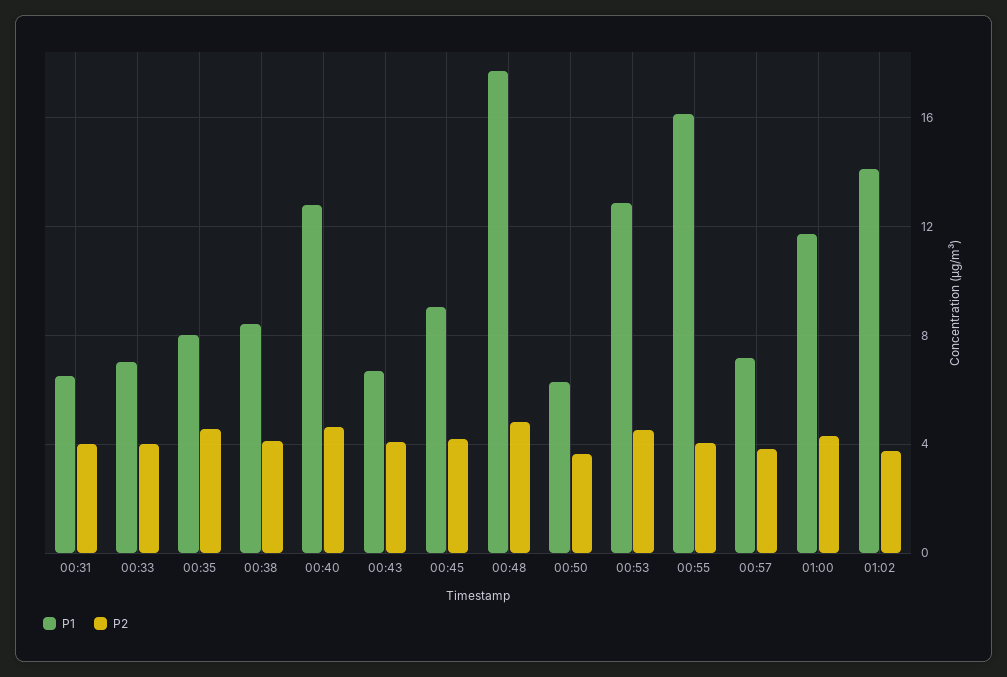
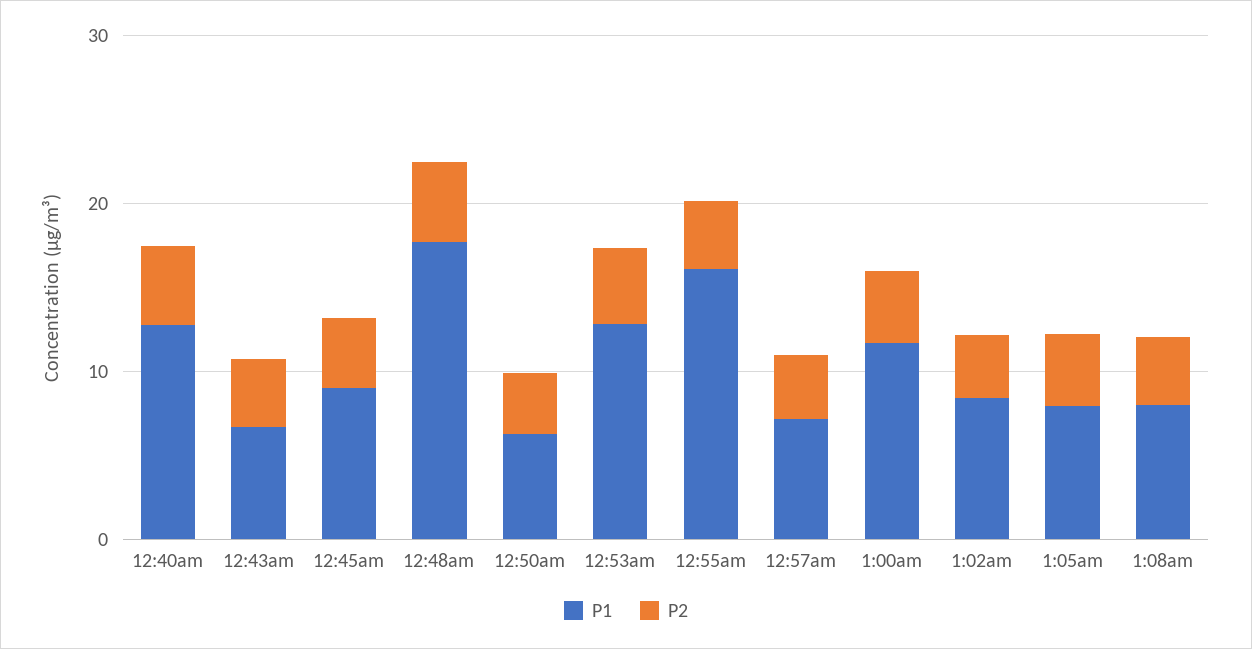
P1, 00:31: 6.5 -> none
P2, 00:31: 4 -> none
P1, 00:33: 7 -> none
P2, 00:33: 4 -> none
P1, 00:35: 8 -> none
P2, 00:35: 4.5 -> none
P1, 00:38: 8.5 -> none
P2, 00:38: 4 -> none
P1, 01:02: 14 -> 8
P1, 1:05am: none -> 8
P2, 1:05am: none -> 4
P1, 1:08am: none -> 8
P2, 1:08am: none -> 4

